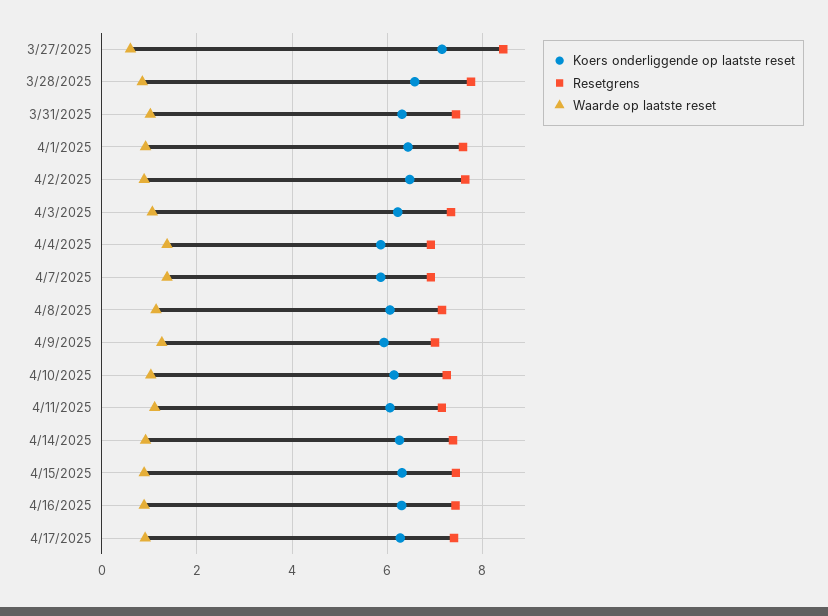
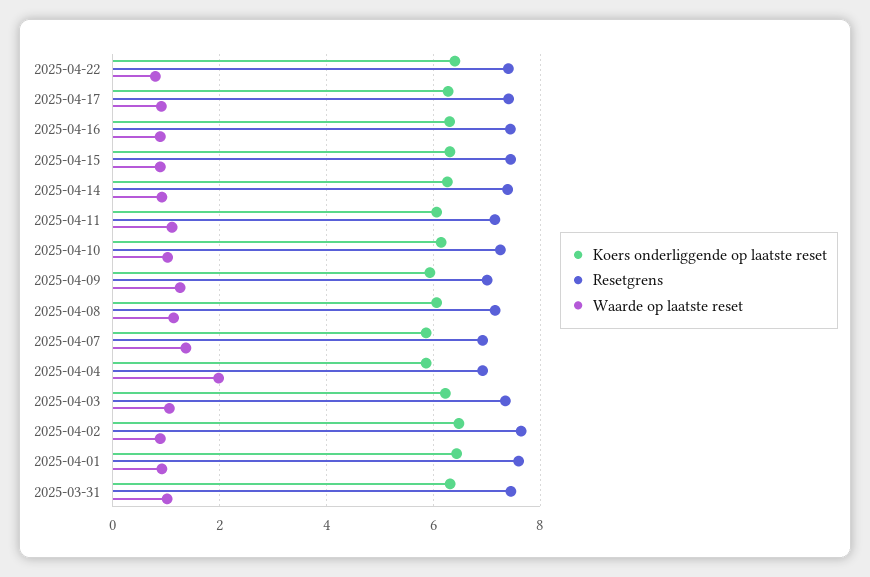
Koers onderliggende op laatste reset, 3/27/2025: 7.2 -> none
Resetgrens, 3/27/2025: 8.4 -> none
Waarde op laatste reset, 3/27/2025: 0.6 -> none
Koers onderliggende op laatste reset, 3/28/2025: 6.6 -> none
Resetgrens, 3/28/2025: 7.8 -> none
Waarde op laatste reset, 3/28/2025: 0.8 -> none
Waarde op laatste reset, 4/4/2025: 1.4 -> 2
Koers onderliggende op laatste reset, 2025-04-22: none -> 6.4
Resetgrens, 2025-04-22: none -> 7.4
Waarde op laatste reset, 2025-04-22: none -> 0.8

